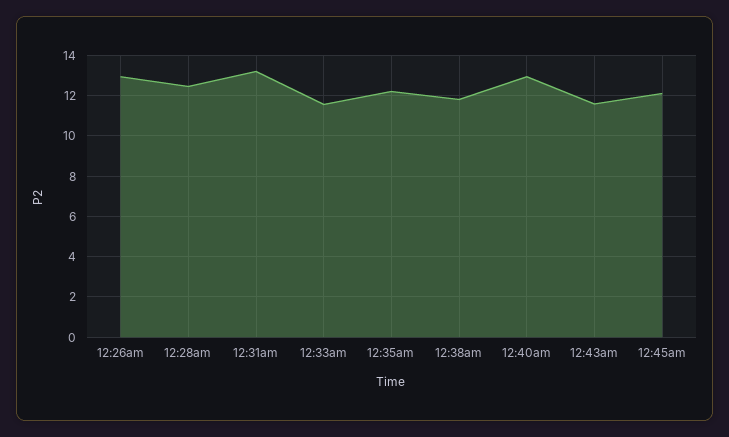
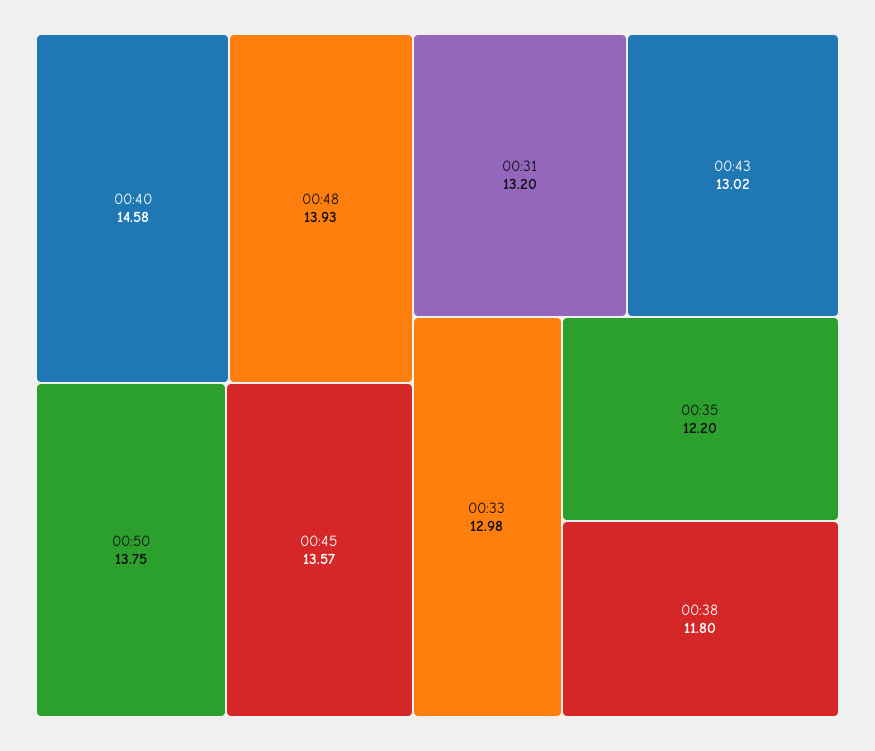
12:26am: 13 -> none
12:28am: 12.5 -> none
12:33am: 11.5 -> 12.98
12:40am: 13 -> 14.58
12:43am: 11.5 -> 13.02
12:45am: 12 -> 13.57
00:48: none -> 13.93
00:50: none -> 13.75

